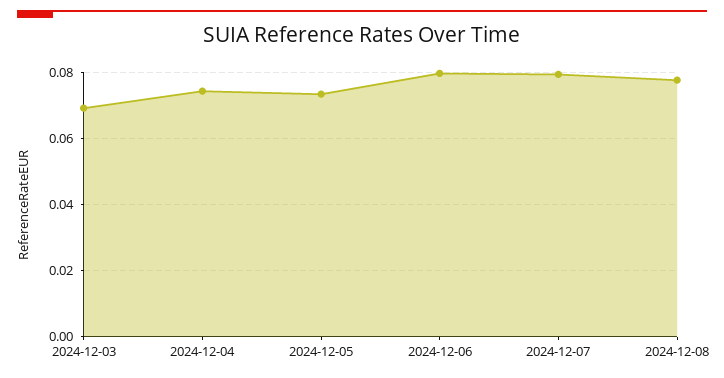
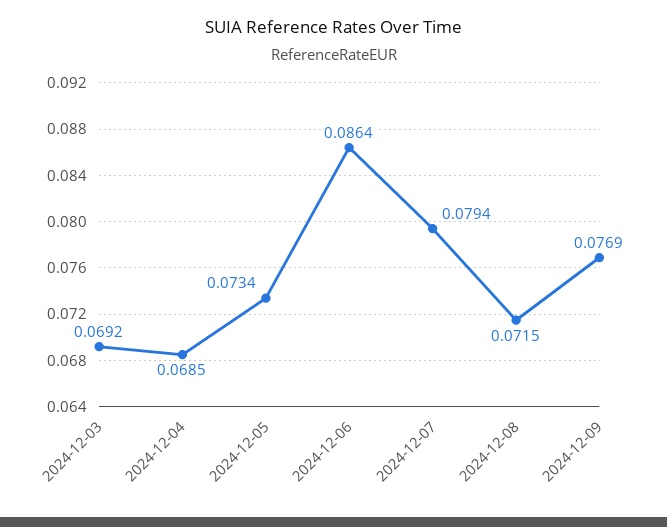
2024-12-04: 0.074 -> 0.0685
2024-12-06: 0.08 -> 0.0864
2024-12-08: 0.078 -> 0.0715
2024-12-09: none -> 0.0769

